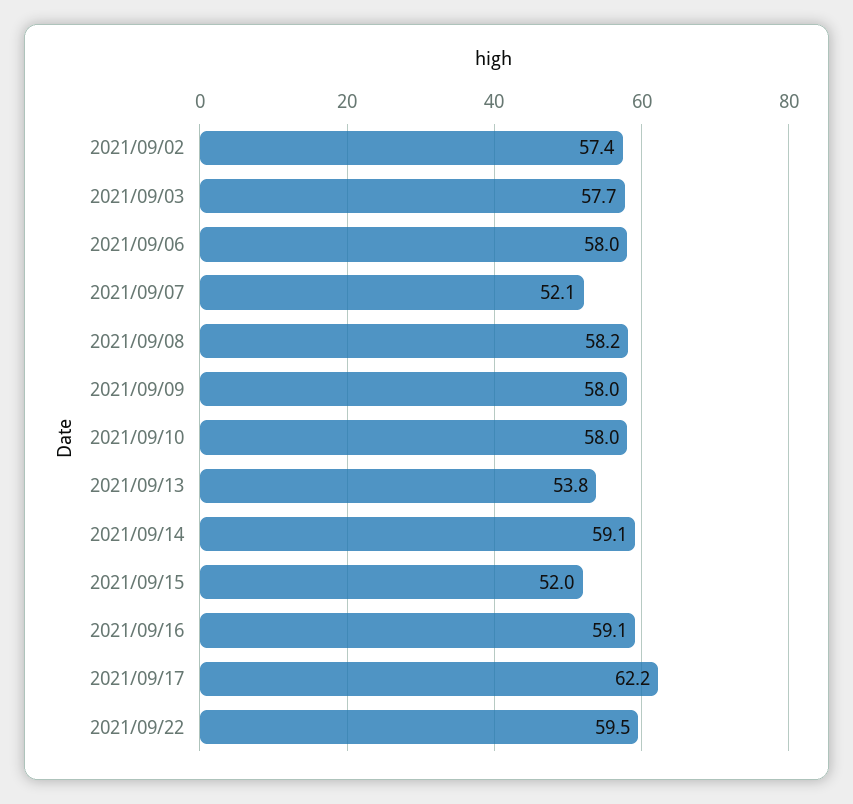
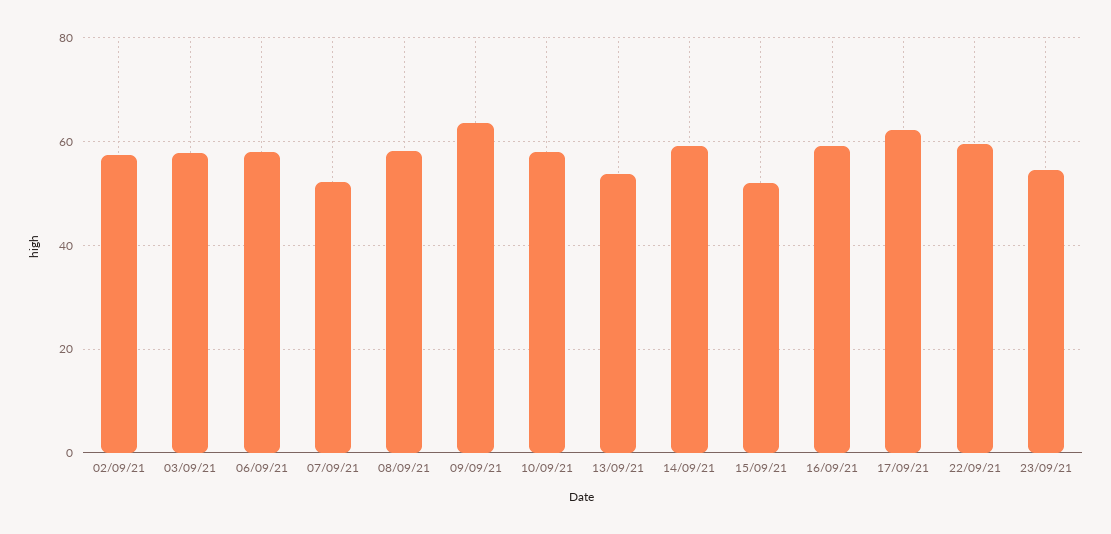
2021/09/09: 58 -> 64
23/09/21: none -> 54

